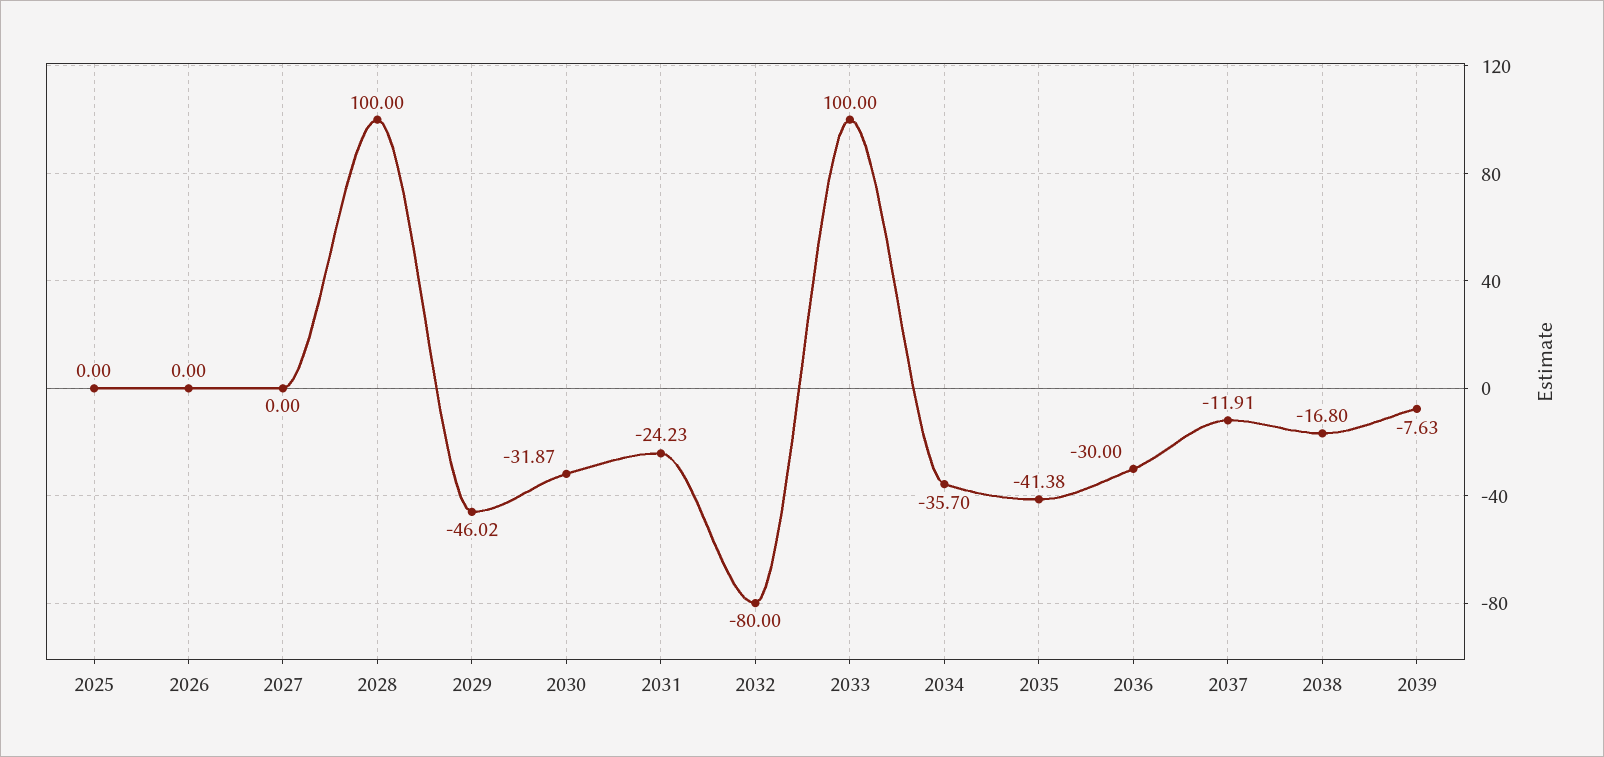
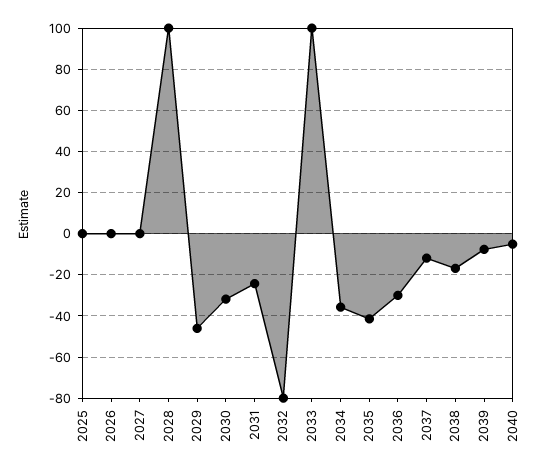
2040: none -> -5

